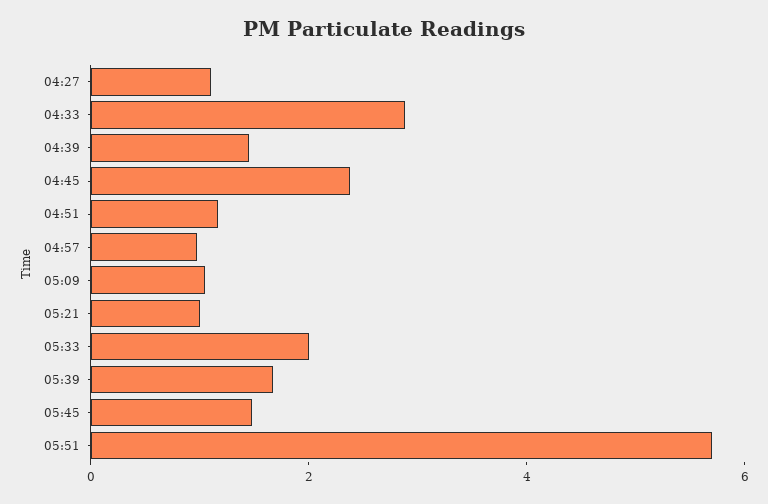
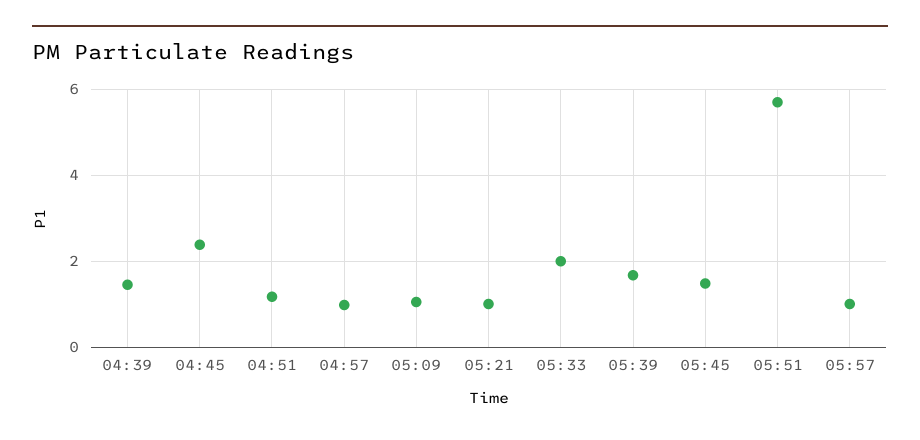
04:27: 1 -> none
04:33: 3 -> none
05:57: none -> 1

